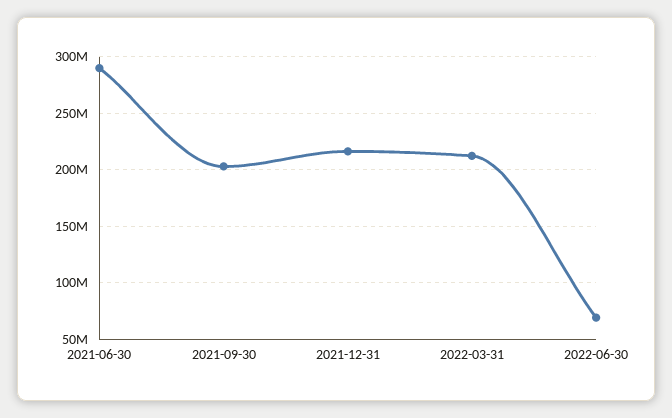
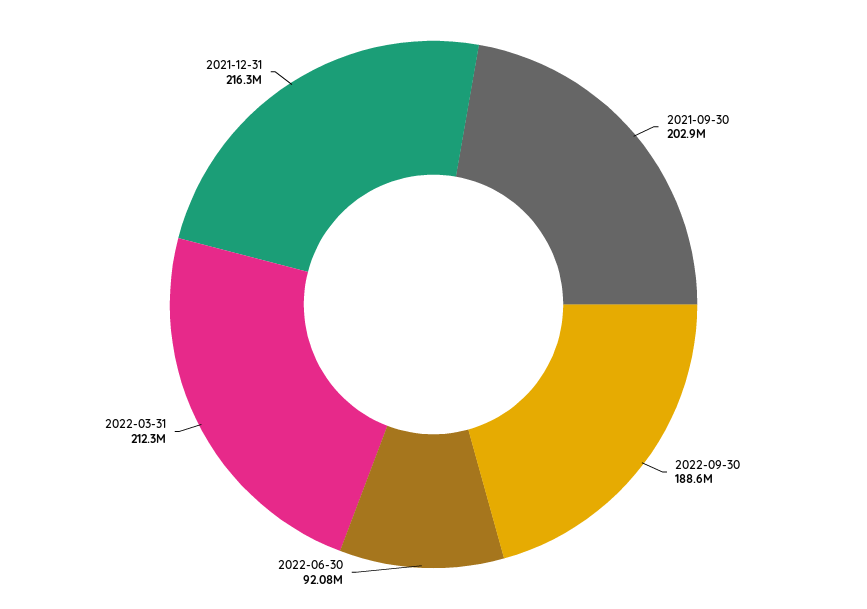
2021-06-30: 290000000 -> none
2022-06-30: 70000000 -> 92080000
2022-09-30: none -> 188600000

